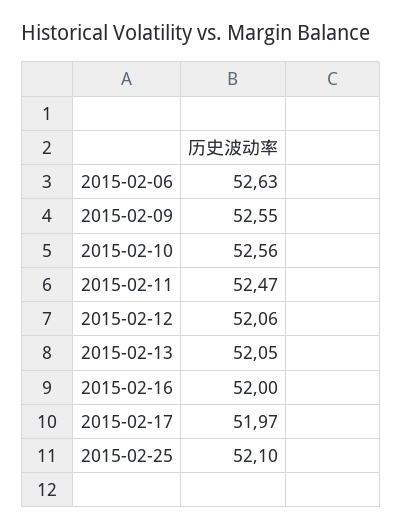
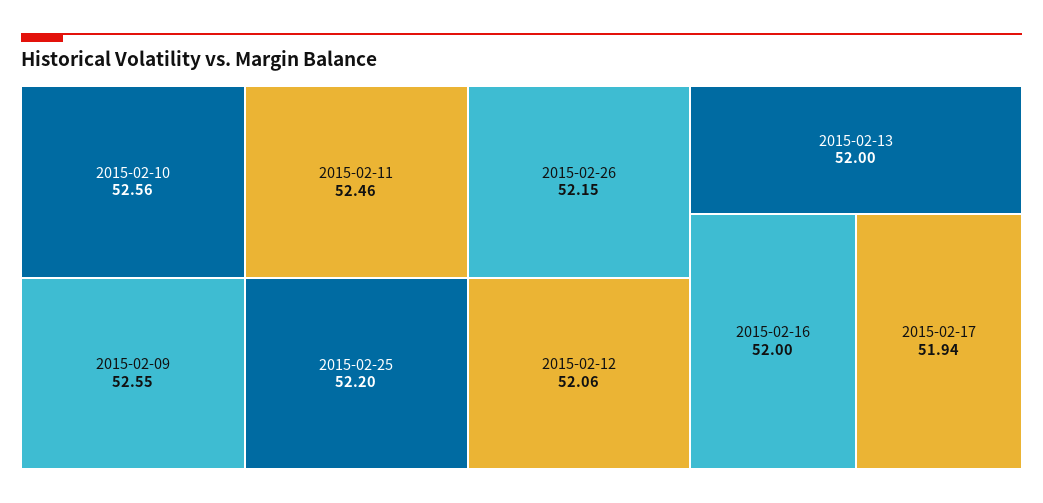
2015-02-06: 52.63 -> none
2015-02-11: 52.47 -> 52.46
2015-02-13: 52.05 -> 52
2015-02-17: 51.97 -> 51.94
2015-02-25: 52.1 -> 52.2
2015-02-26: none -> 52.15

